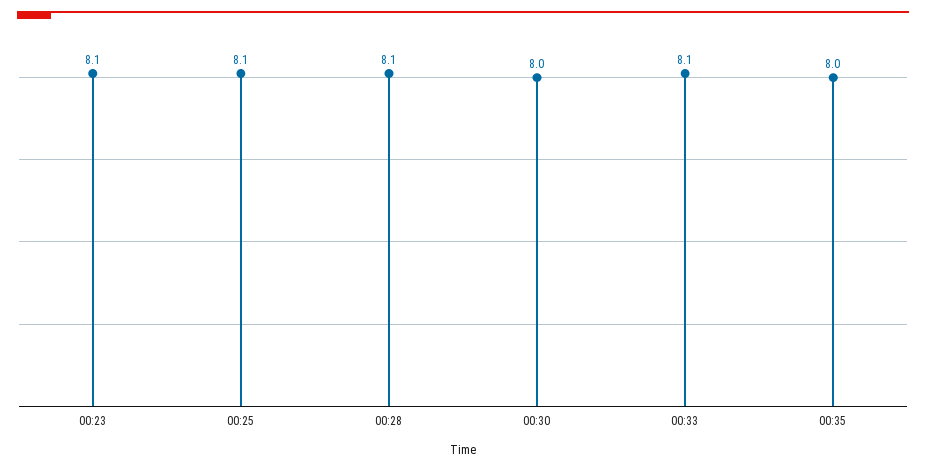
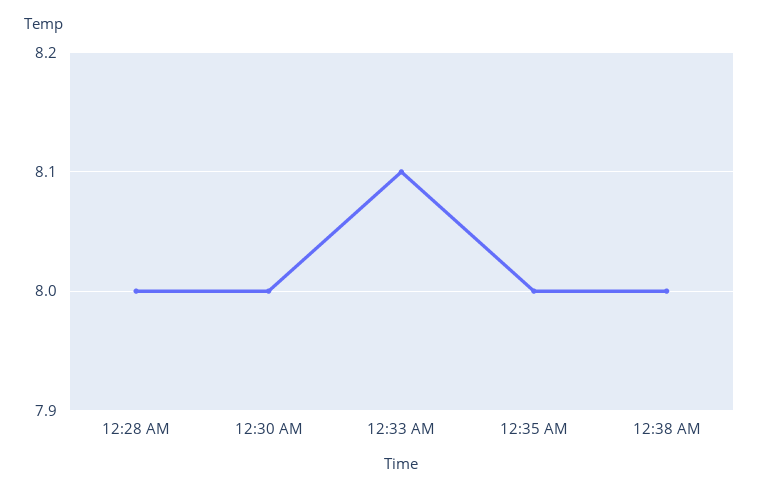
00:23: 8.1 -> none
00:25: 8.1 -> none
00:28: 8.1 -> 8
12:38 AM: none -> 8

